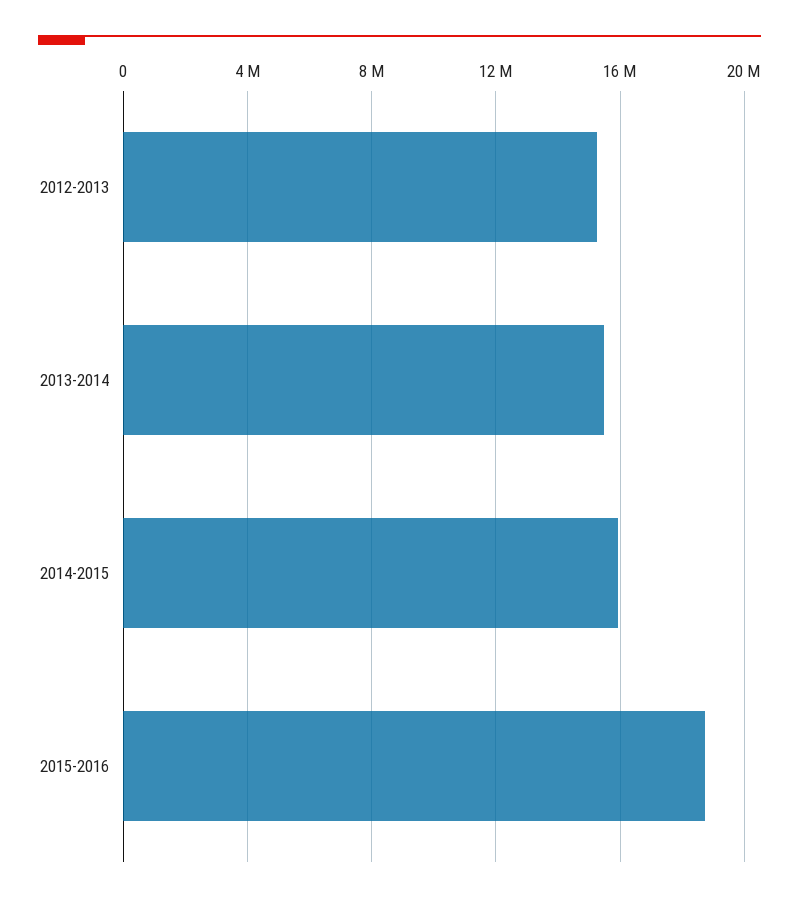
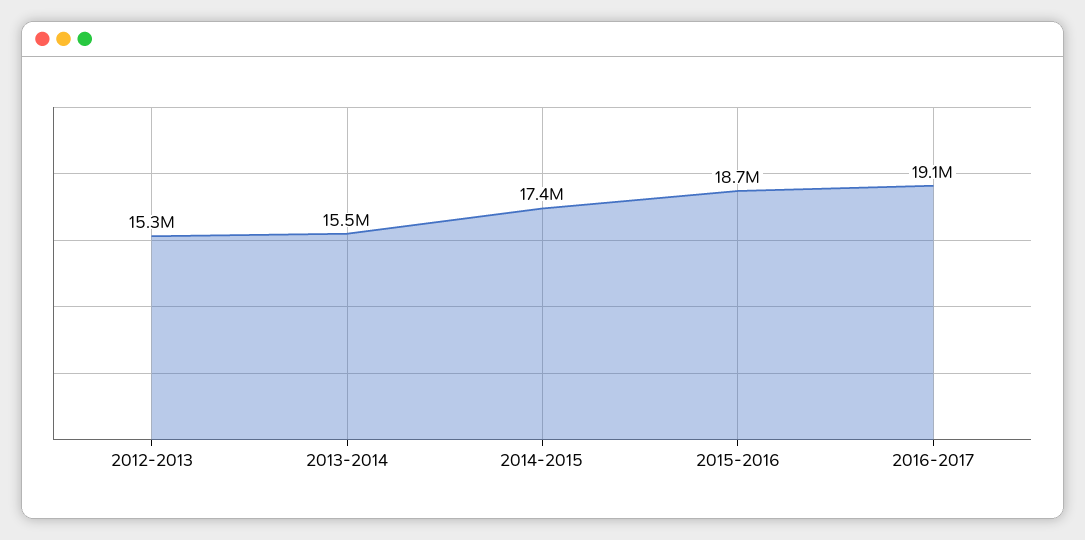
2014-2015: 16000000 -> 17400000
2016-2017: none -> 19100000

